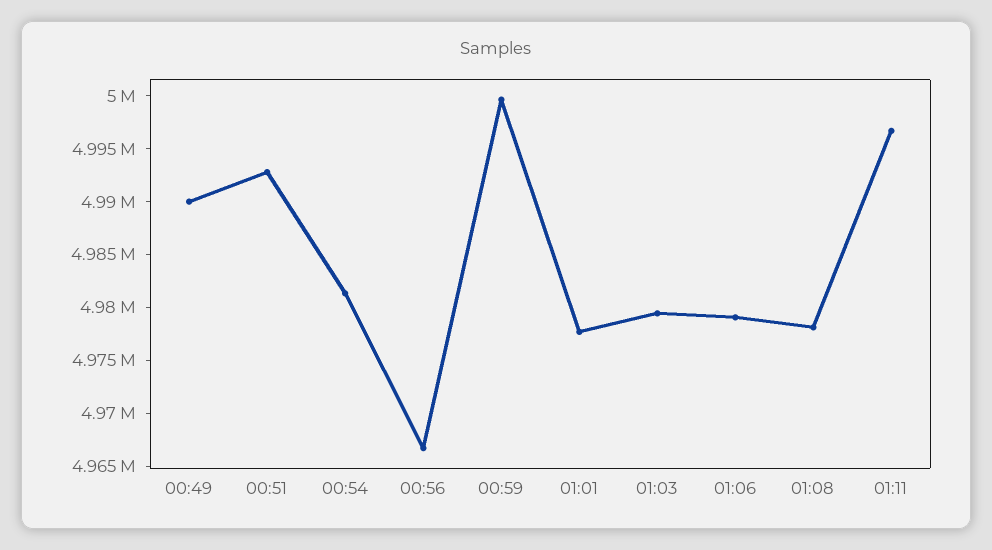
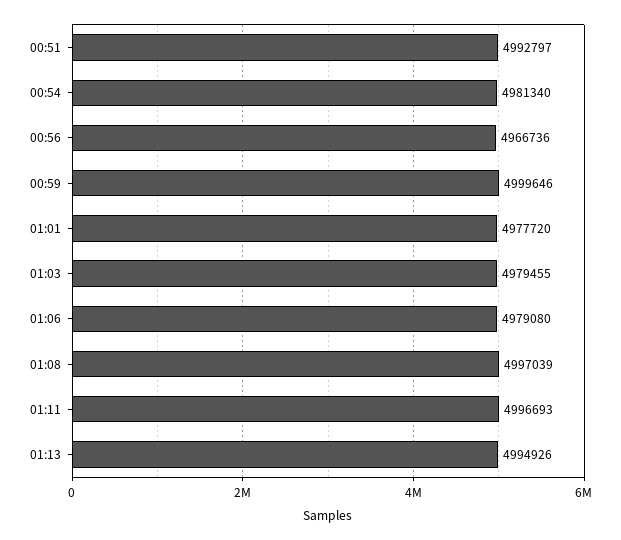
00:49: 4990000 -> none
01:08: 4978000 -> 4997039
01:13: none -> 4994926

